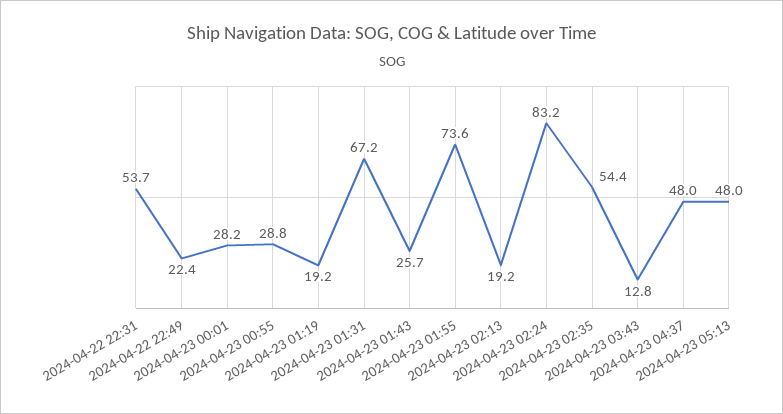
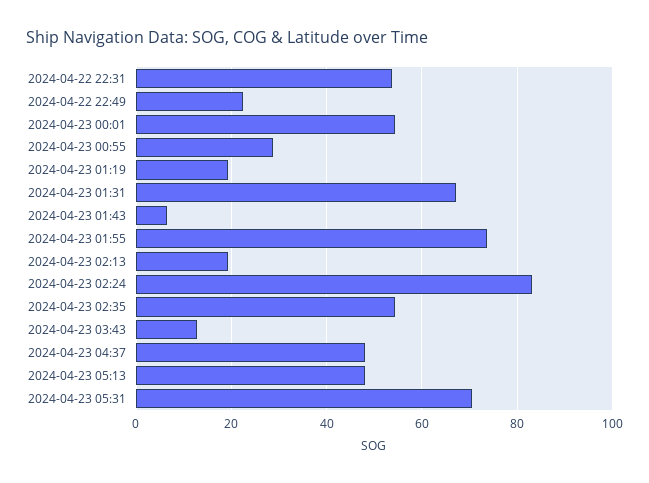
2024-04-23 00:01: 28.2 -> 54
2024-04-23 01:43: 25.7 -> 6
2024-04-23 05:31: none -> 70

